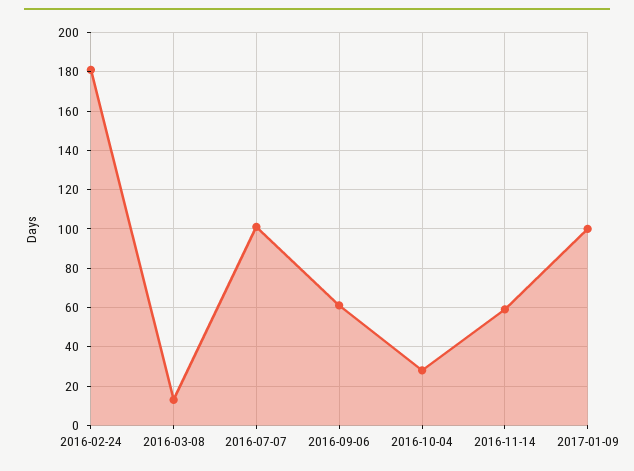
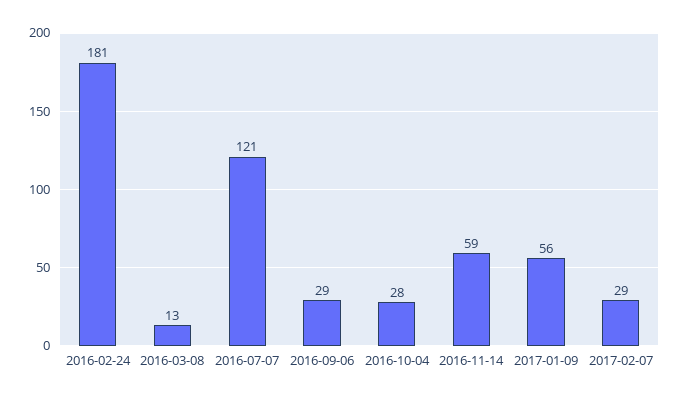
2016-07-07: 100 -> 121
2016-09-06: 60 -> 29
2017-01-09: 100 -> 56
2017-02-07: none -> 29

